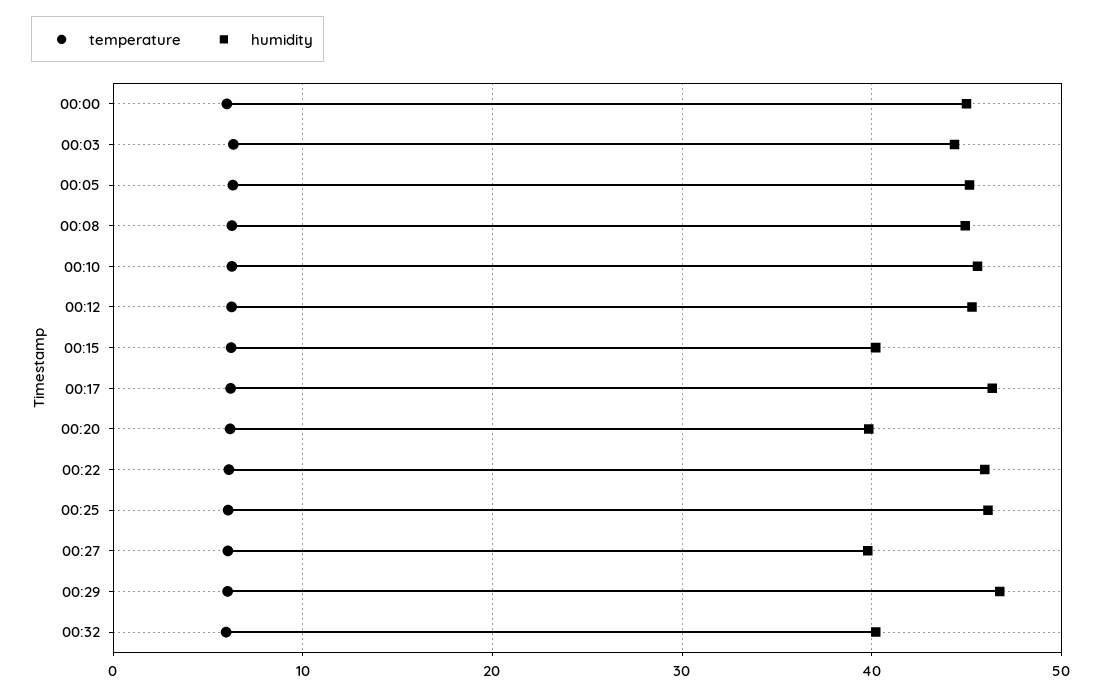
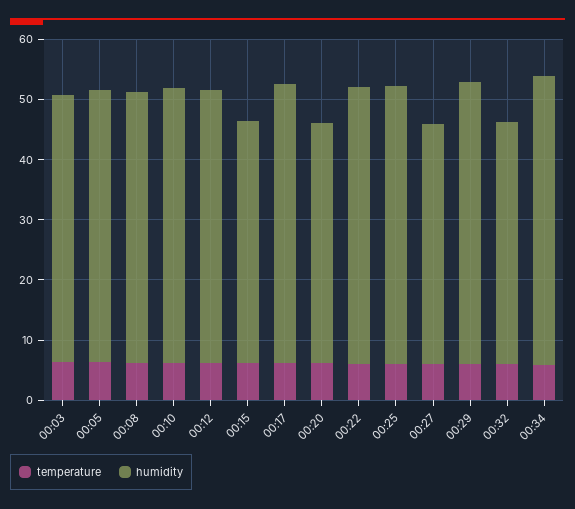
temperature, 00:00: 6 -> none
humidity, 00:00: 45 -> none
temperature, 00:34: none -> 6
humidity, 00:34: none -> 48

